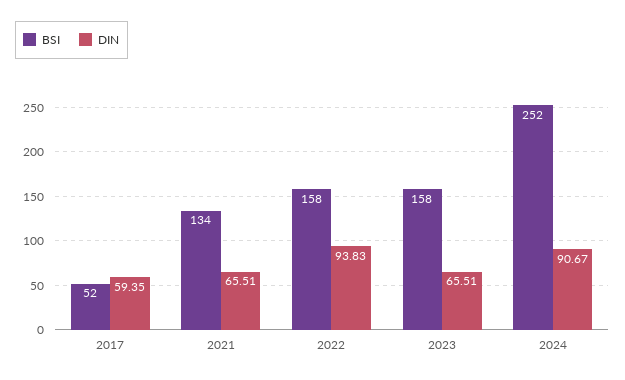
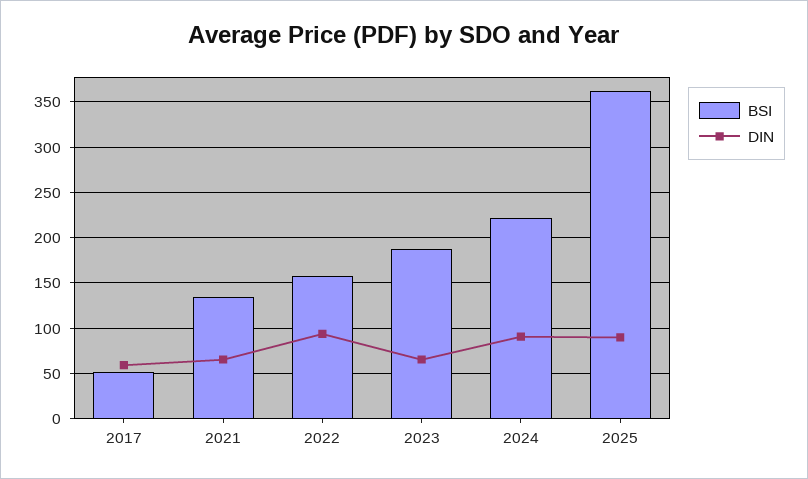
BSI, 2023: 158 -> 190
BSI, 2024: 252 -> 220
BSI, 2025: none -> 360
DIN, 2025: none -> 90

